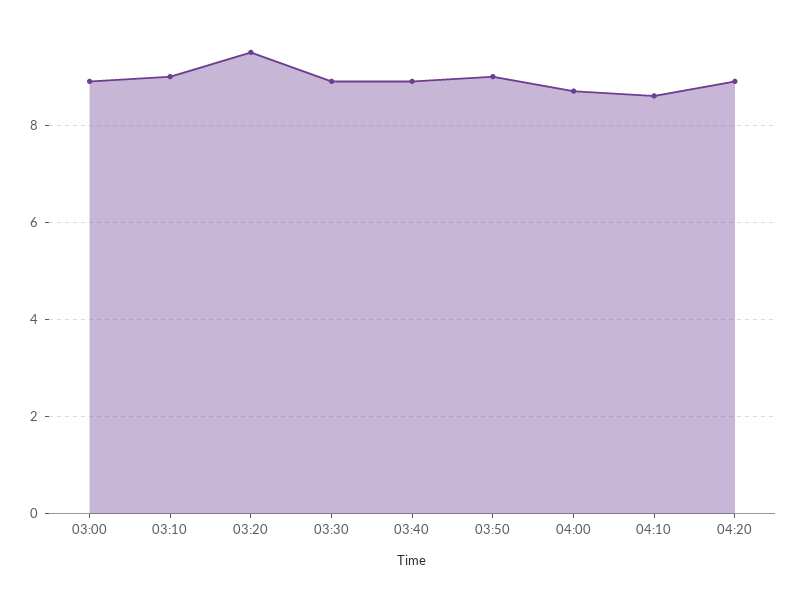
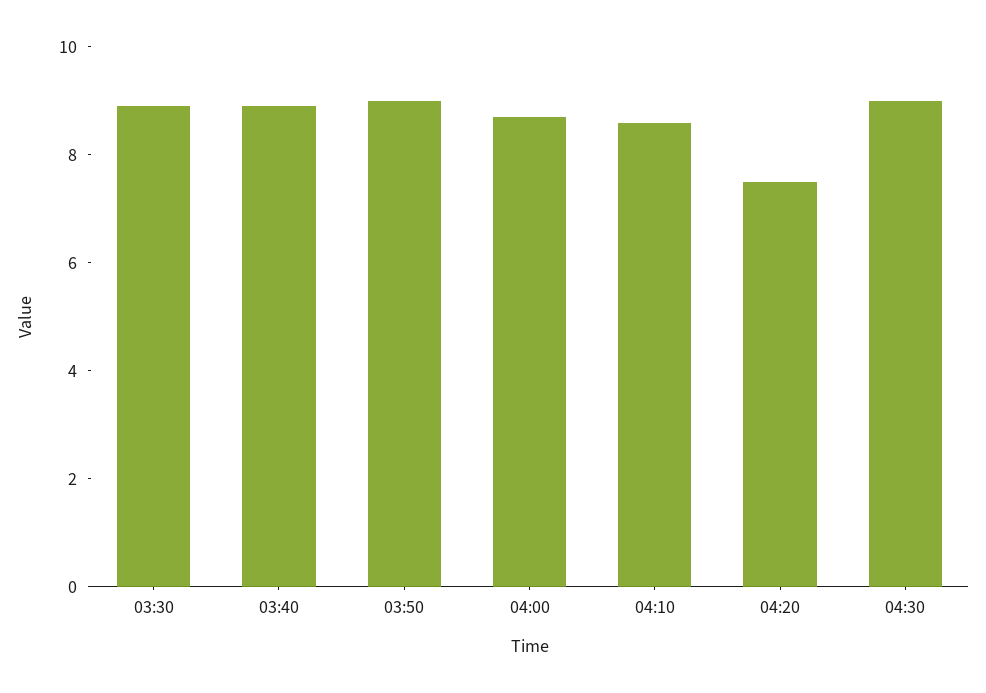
03:00: 9 -> none
03:10: 9 -> none
03:20: 9.5 -> none
04:20: 9 -> 7.5
04:30: none -> 9

